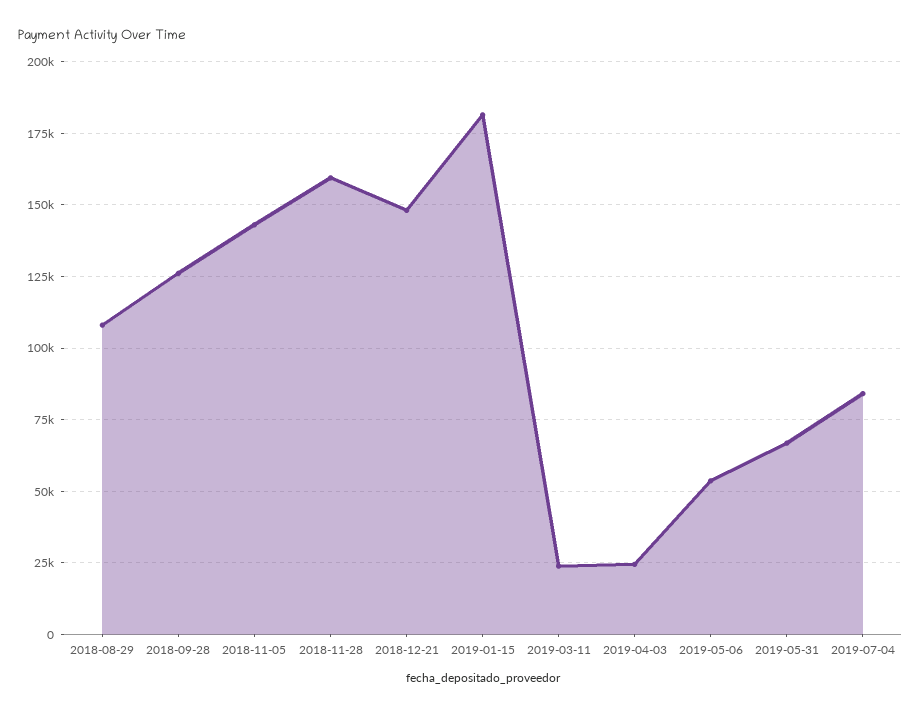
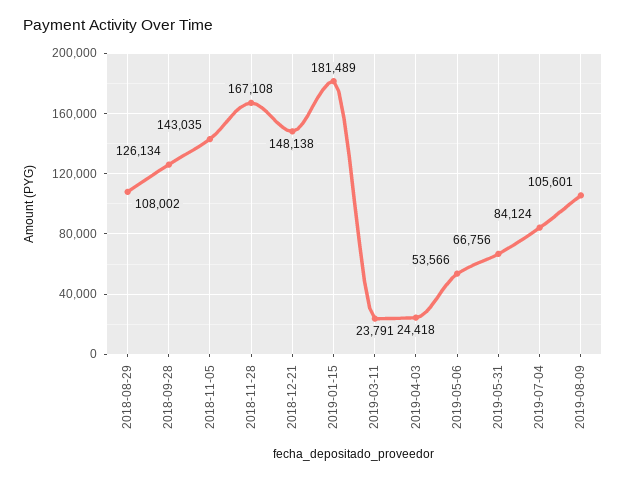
2018-11-28: 160000 -> 167108
2019-08-09: none -> 105601

